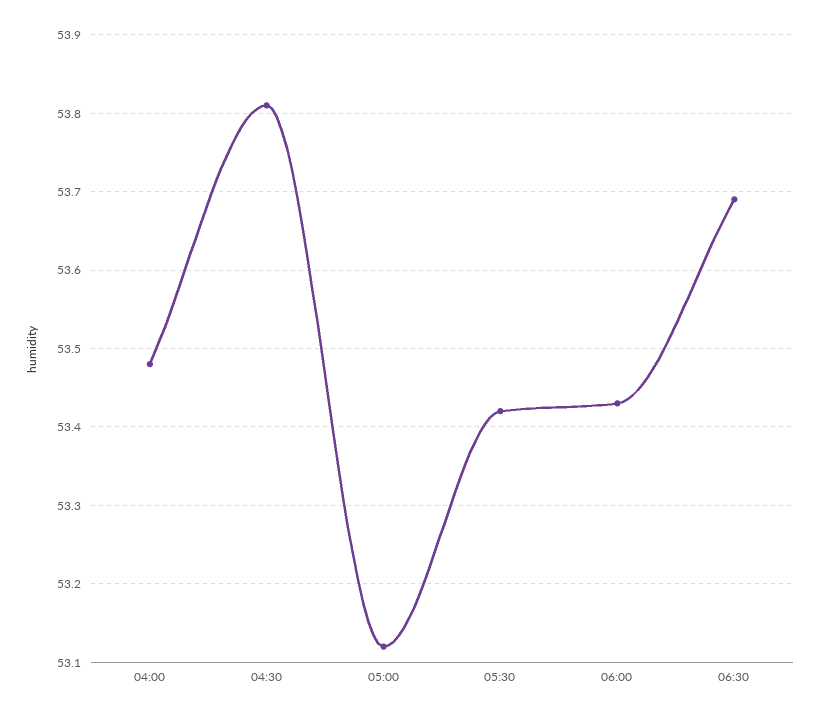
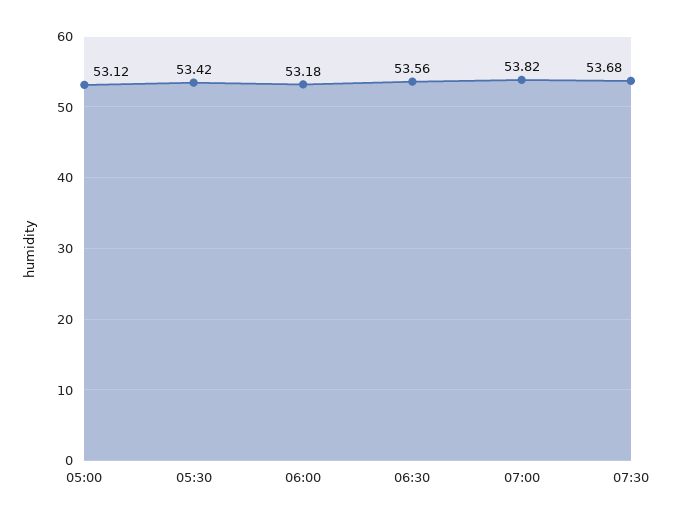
04:00: 53.48 -> none
04:30: 53.81 -> none
06:00: 53.43 -> 53.18
06:30: 53.69 -> 53.56
07:00: none -> 53.82
07:30: none -> 53.68

